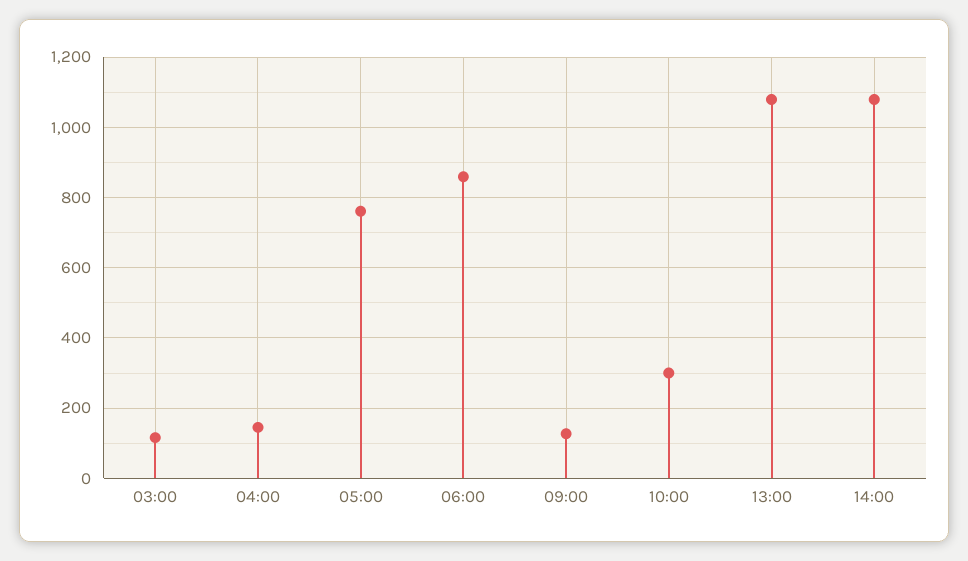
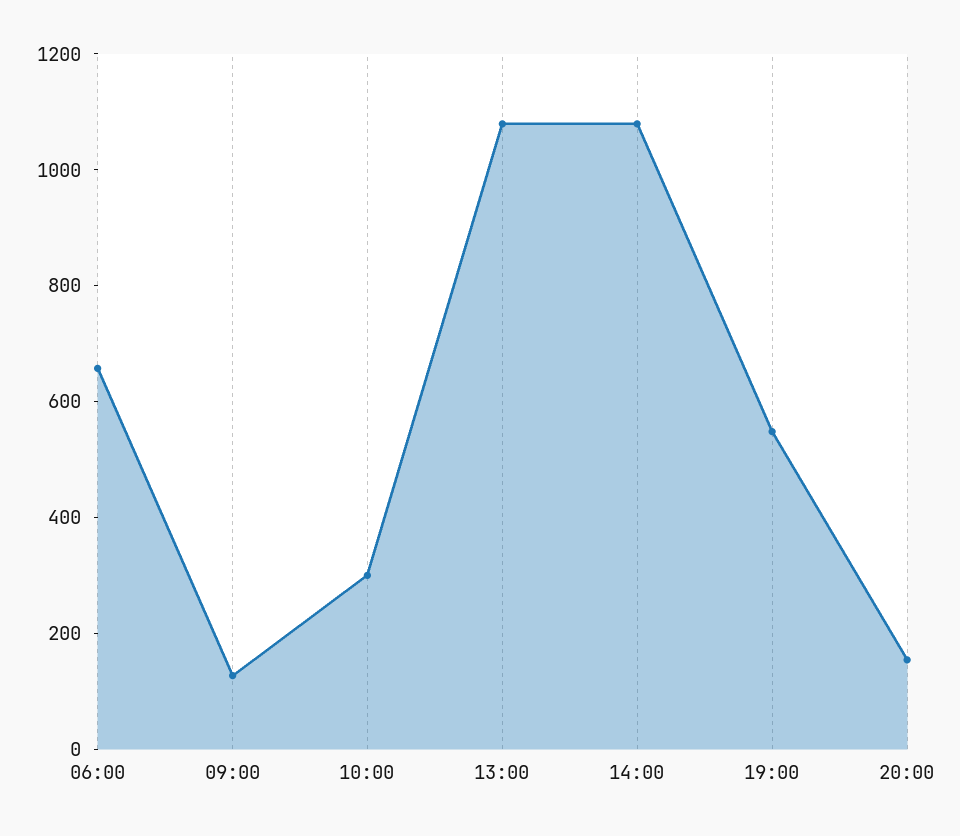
03:00: 120 -> none
04:00: 140 -> none
05:00: 760 -> none
06:00: 860 -> 650
19:00: none -> 550
20:00: none -> 150

